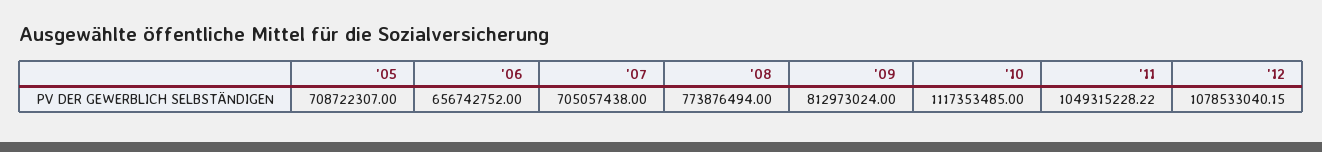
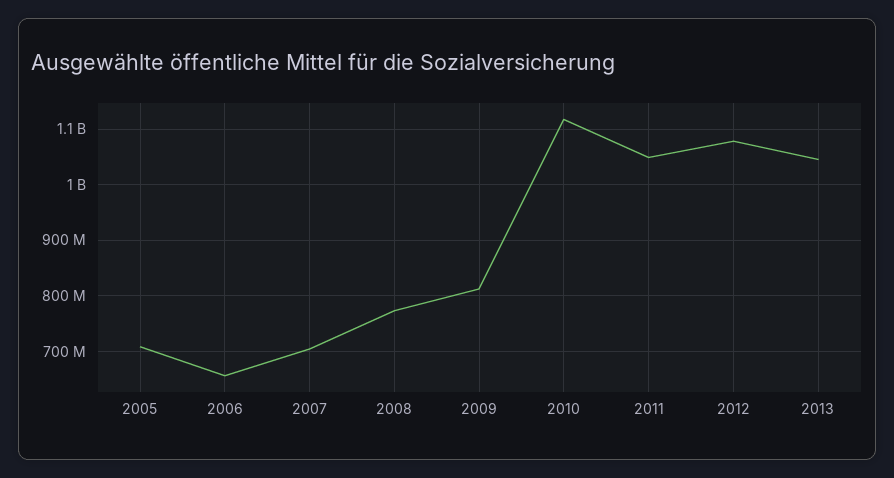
2013: none -> 1040000000

